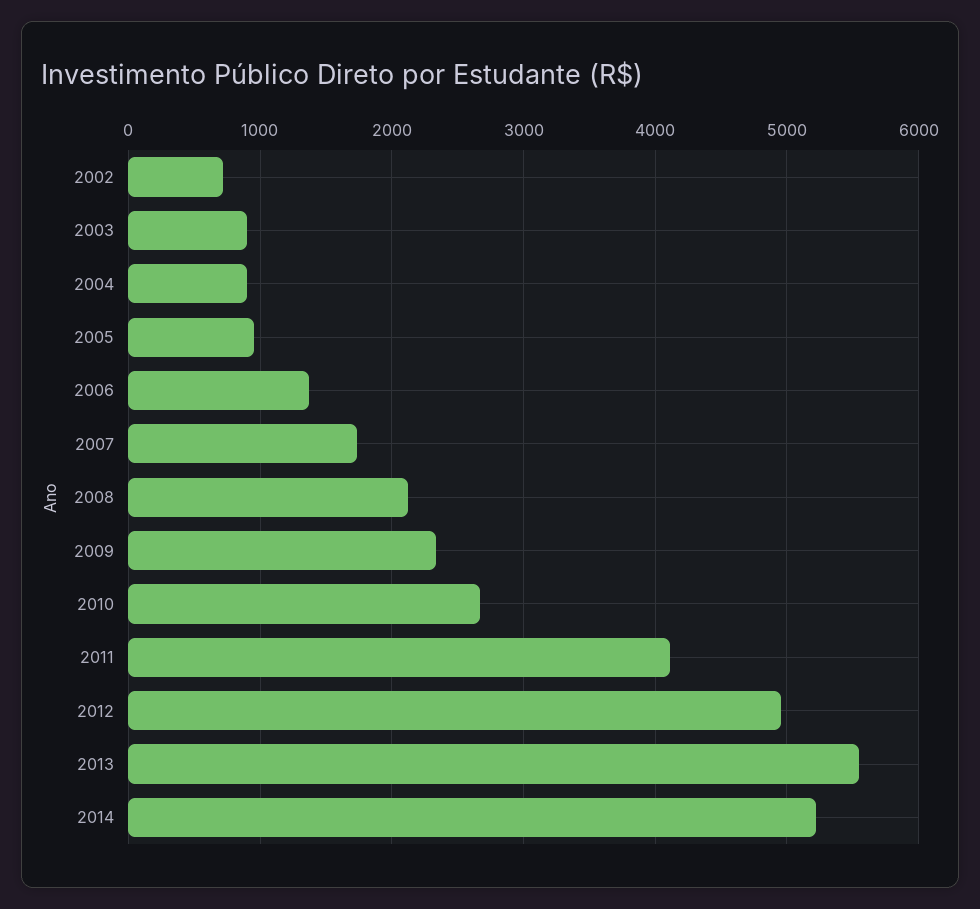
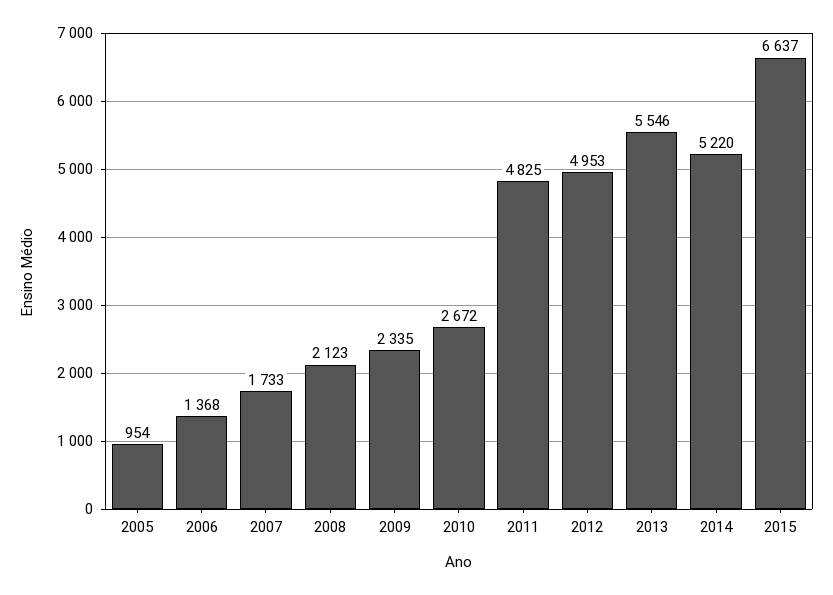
2002: 700 -> none
2003: 900 -> none
2004: 900 -> none
2011: 4100 -> 4825
2015: none -> 6637

